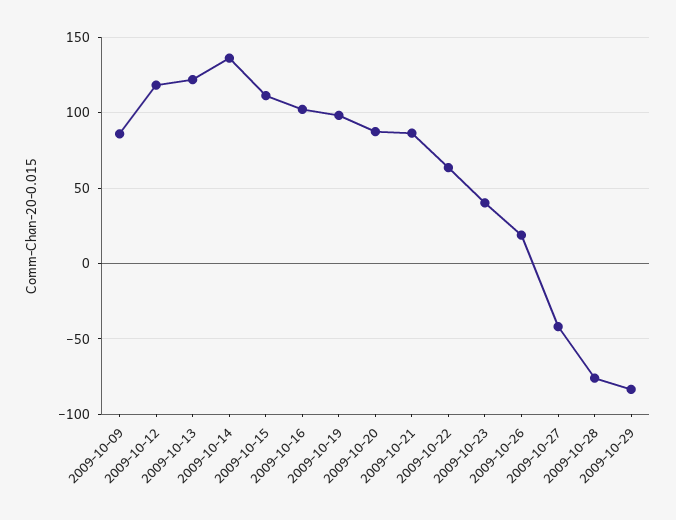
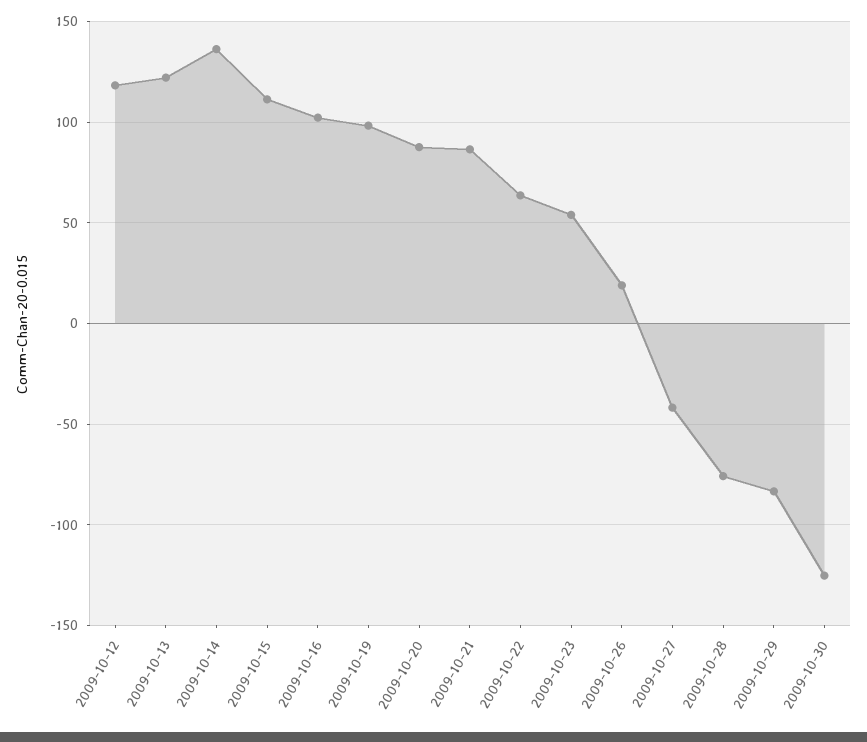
2009-10-09: 85 -> none
2009-10-23: 40 -> 55
2009-10-30: none -> -125

